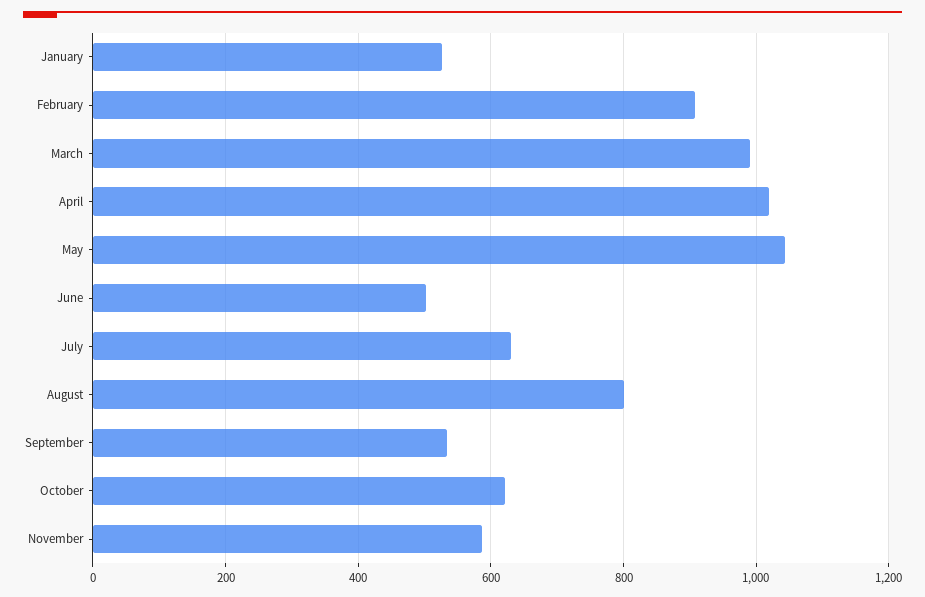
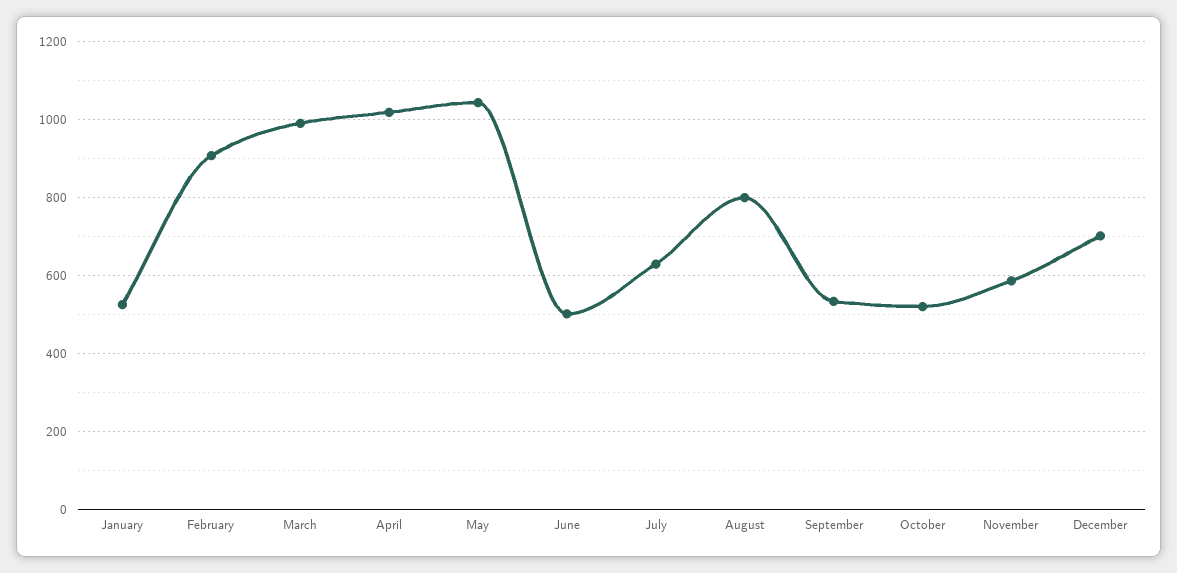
October: 620 -> 520
December: none -> 700

